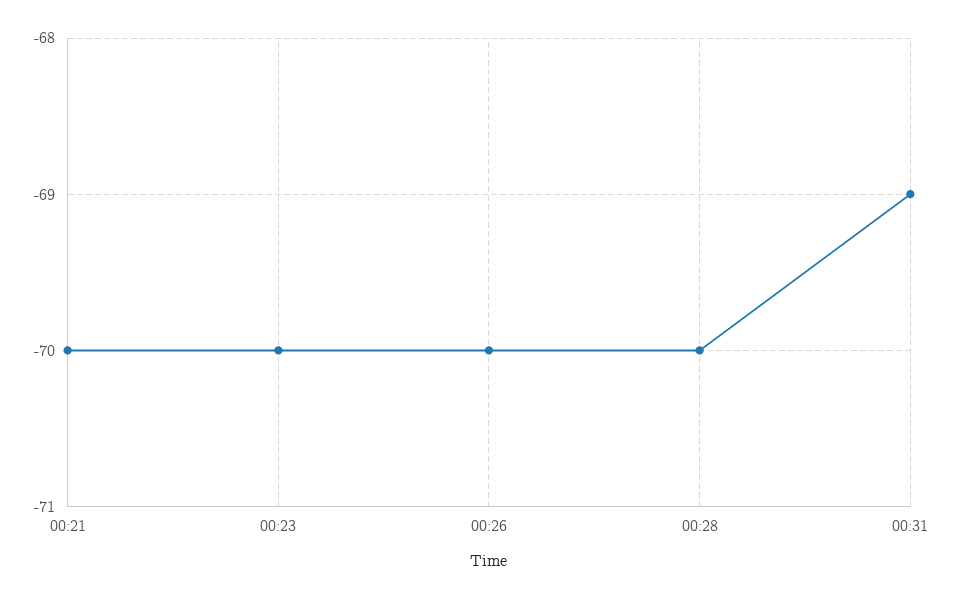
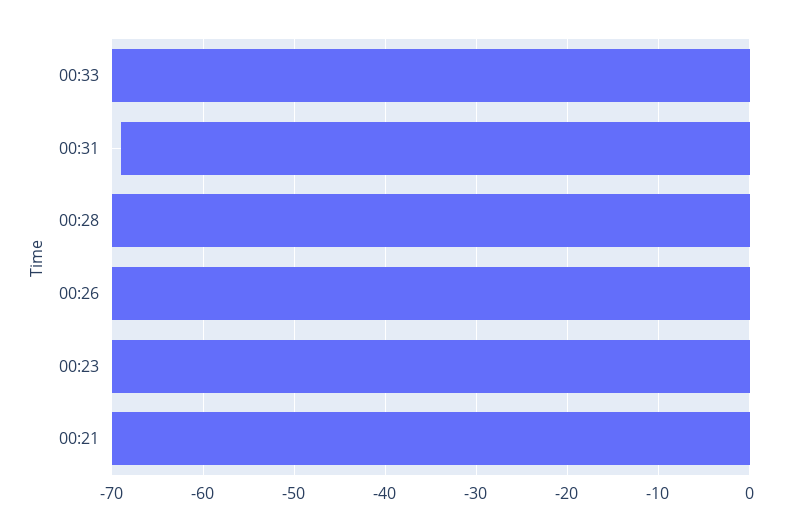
00:33: none -> -70

